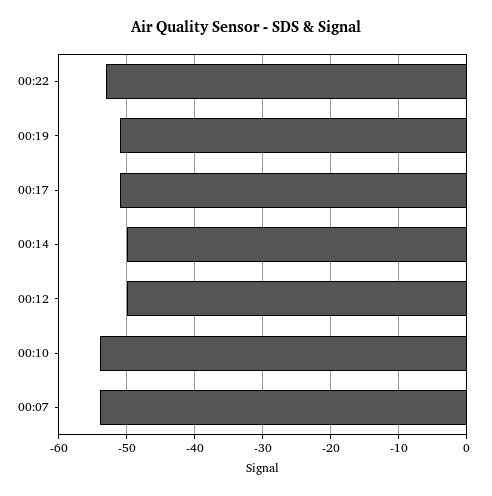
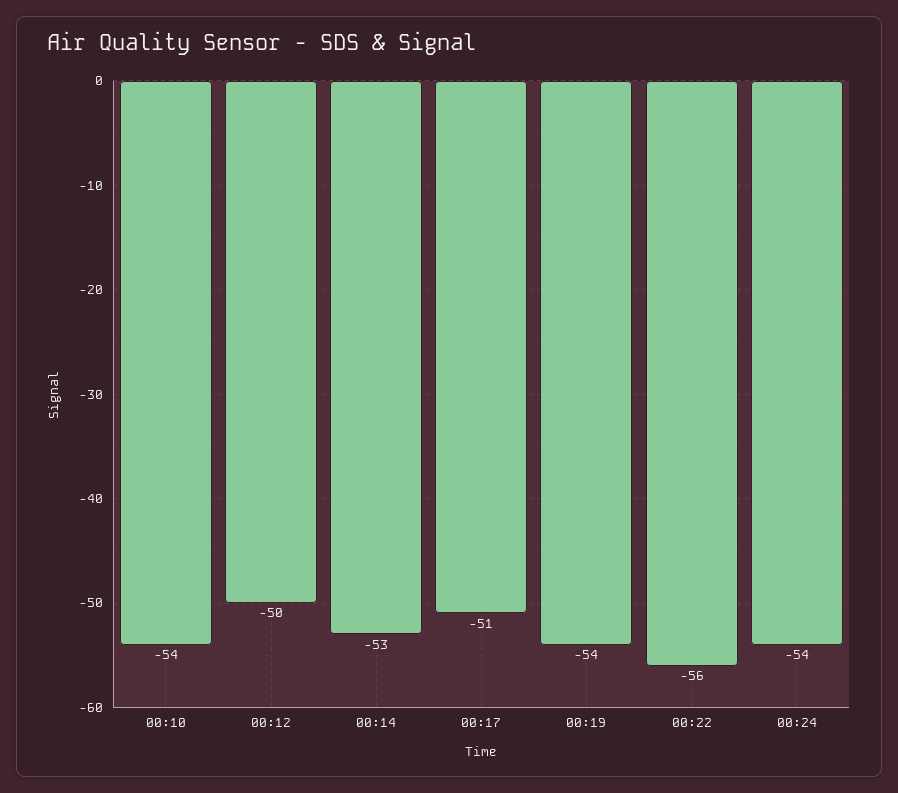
00:22: -53 -> -56
00:19: -51 -> -54
00:14: -50 -> -53
00:07: -54 -> none
00:24: none -> -54

